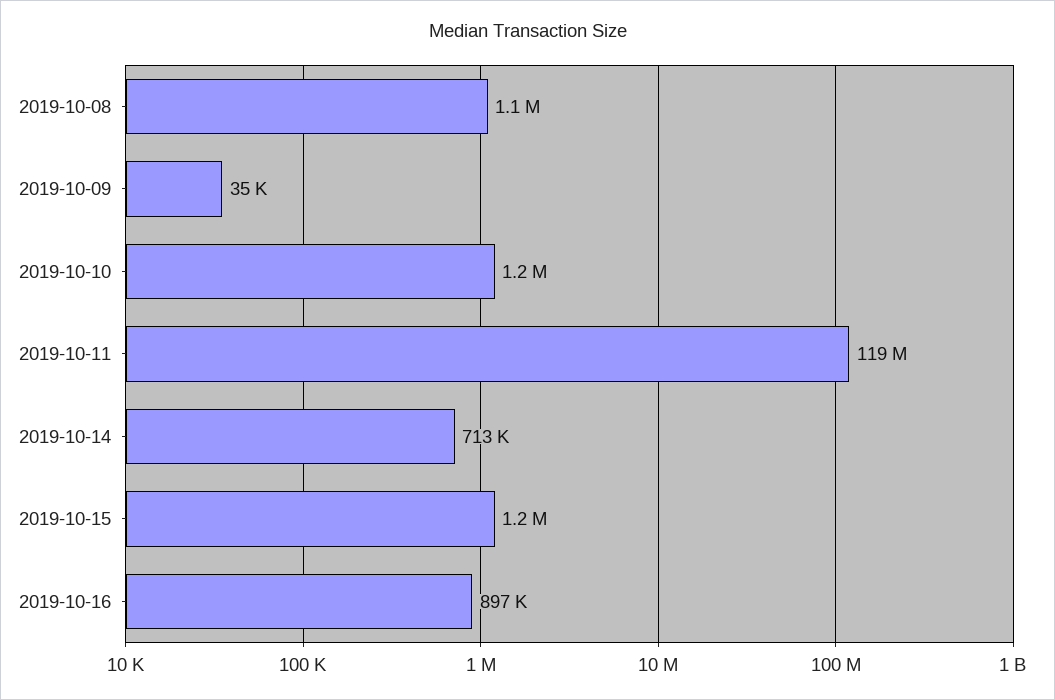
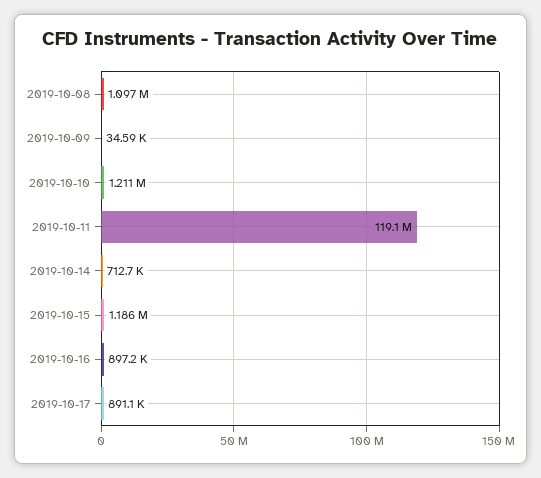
2019-10-17: none -> 891100

